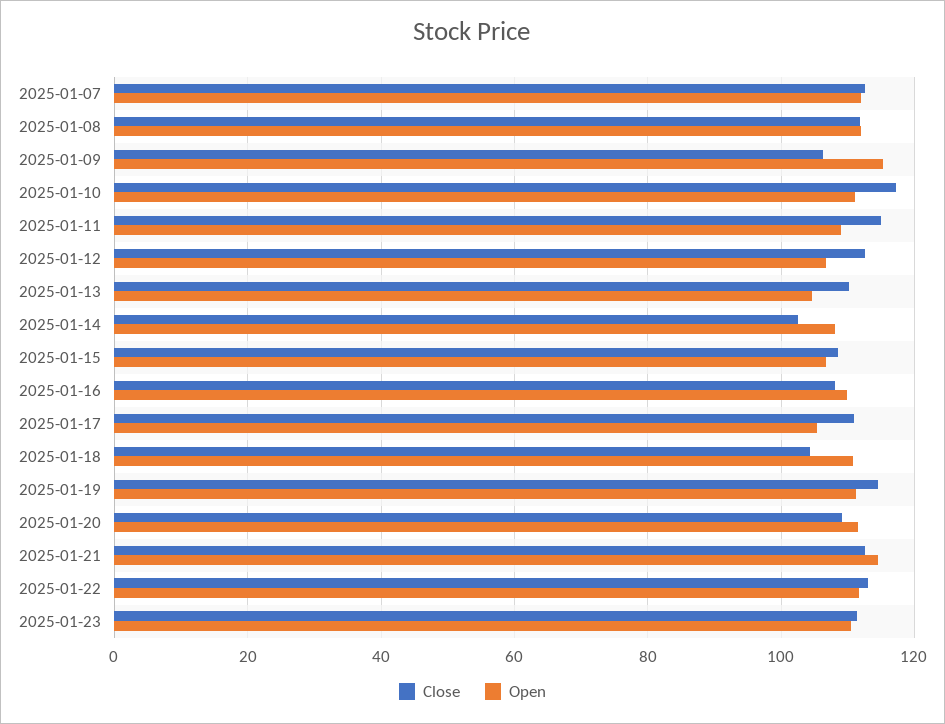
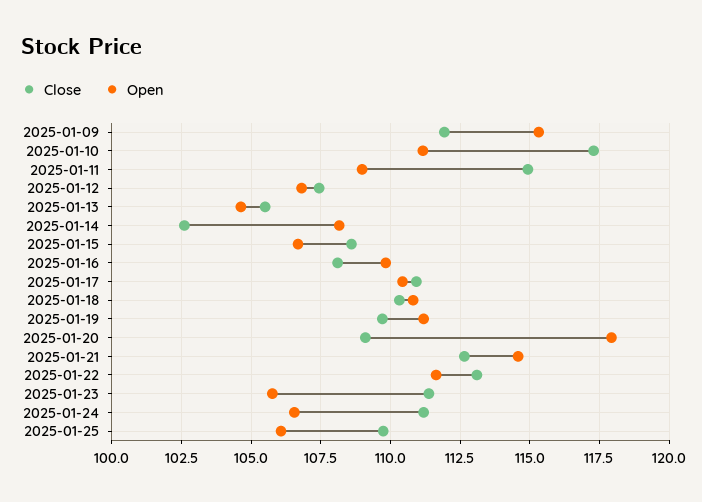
Close, 2025-01-07: 112 -> none
Open, 2025-01-07: 112 -> none
Close, 2025-01-08: 112 -> none
Open, 2025-01-08: 112 -> none
Close, 2025-01-09: 106 -> 112
Close, 2025-01-12: 112 -> 107.5
Close, 2025-01-13: 110 -> 105.5
Open, 2025-01-17: 106 -> 110.5
Close, 2025-01-18: 104 -> 110.25
Close, 2025-01-19: 114 -> 109.75
Open, 2025-01-20: 112 -> 118
Open, 2025-01-23: 110 -> 105.75
Close, 2025-01-24: none -> 111.25
Open, 2025-01-24: none -> 106.5
Close, 2025-01-25: none -> 109.75
Open, 2025-01-25: none -> 106

